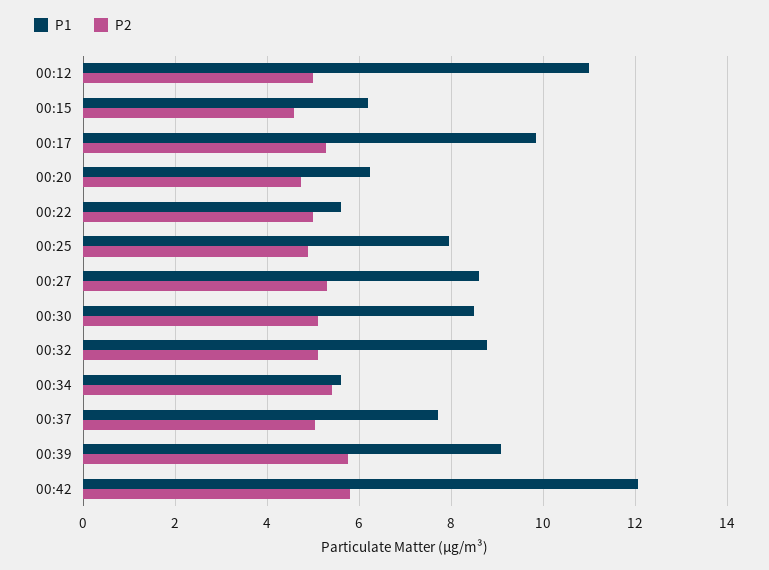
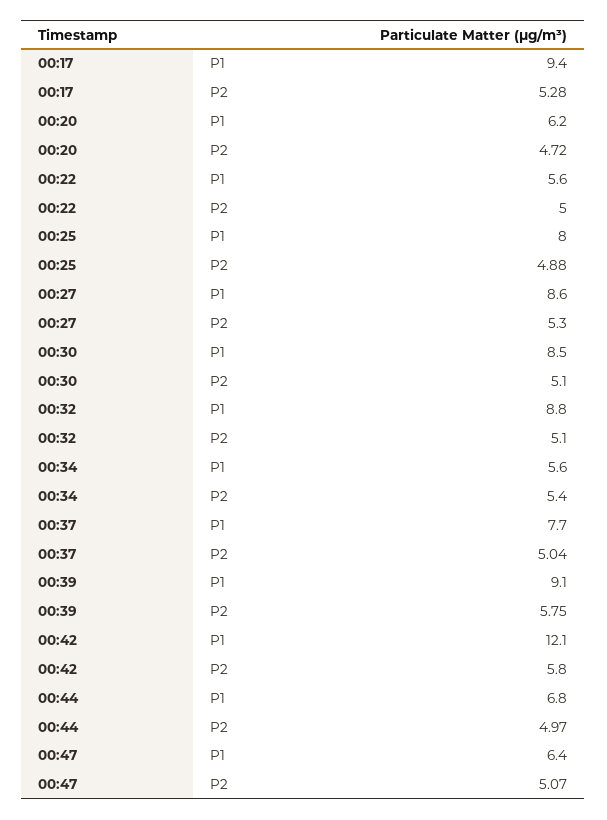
P1, 00:12: 11 -> none
P2, 00:12: 5 -> none
P1, 00:15: 6.2 -> none
P2, 00:15: 4.6 -> none
P1, 00:17: 9.8 -> 9.4
P1, 00:44: none -> 6.8
P2, 00:44: none -> 4.97
P1, 00:47: none -> 6.4
P2, 00:47: none -> 5.07

